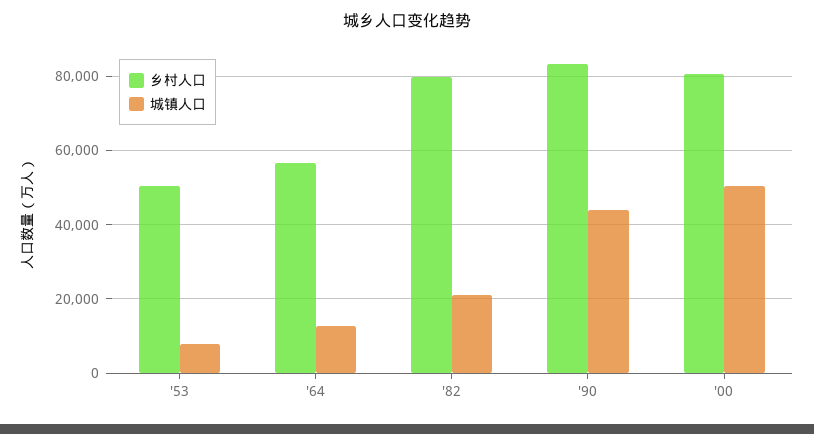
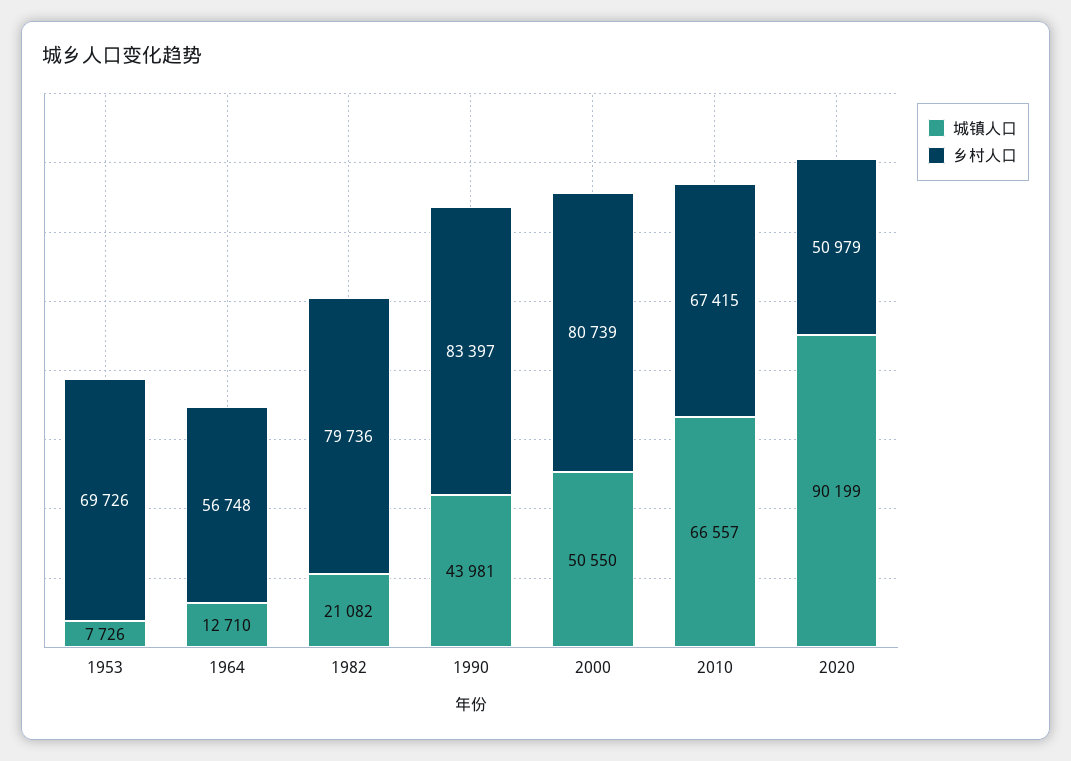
乡村人口, '53: 50000 -> 69726
城镇人口, 2010: none -> 66557
乡村人口, 2010: none -> 67415
城镇人口, 2020: none -> 90199
乡村人口, 2020: none -> 50979

